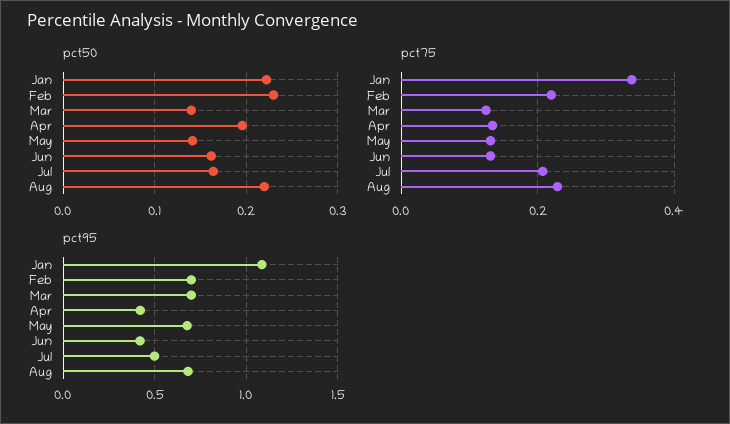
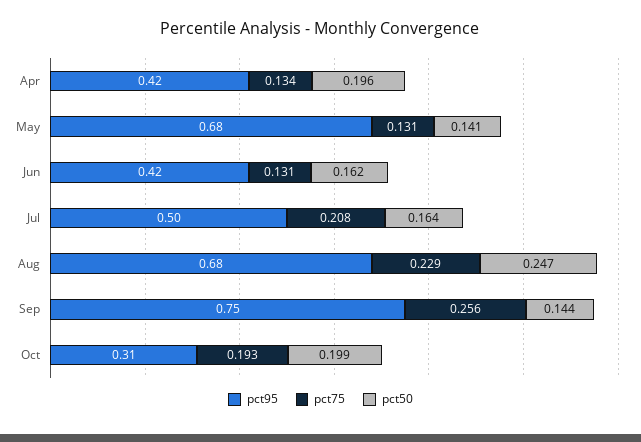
pct50, Jan: 0.22 -> none
pct50, Feb: 0.23 -> none
pct50, Mar: 0.14 -> none
pct50, Aug: 0.22 -> 0.247
pct75, Jan: 0.34 -> none
pct75, Feb: 0.22 -> none
pct75, Mar: 0.12 -> none
pct95, Jan: 1.1 -> none
pct95, Feb: 0.7 -> none
pct95, Mar: 0.7 -> none
pct95, Sep: none -> 0.75
pct75, Sep: none -> 0.256
pct50, Sep: none -> 0.144
pct95, Oct: none -> 0.31
pct75, Oct: none -> 0.193
pct50, Oct: none -> 0.199

